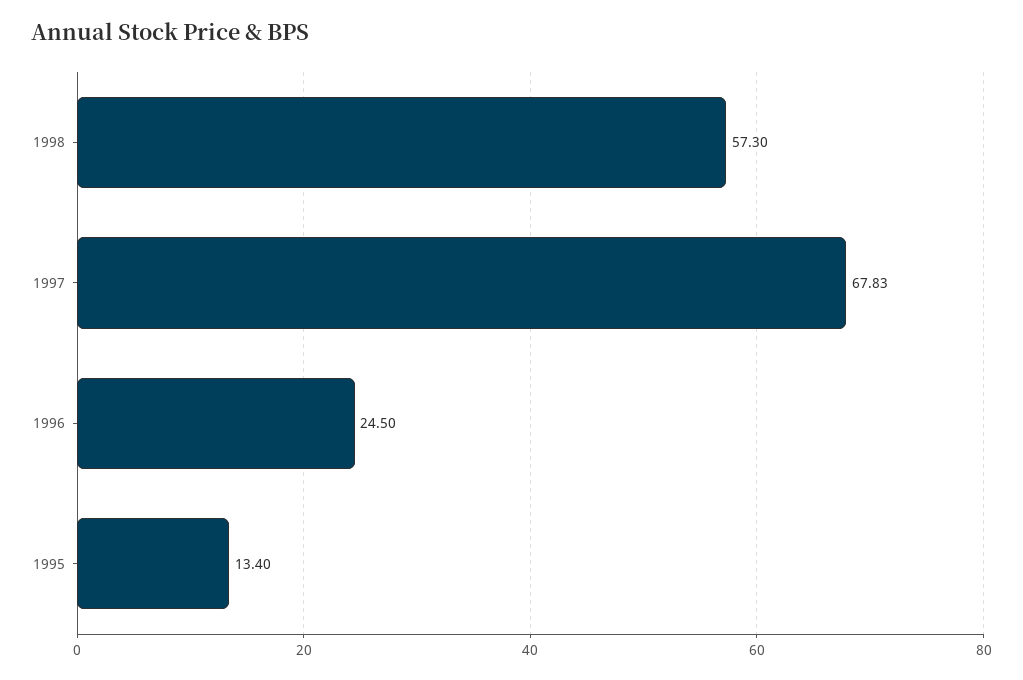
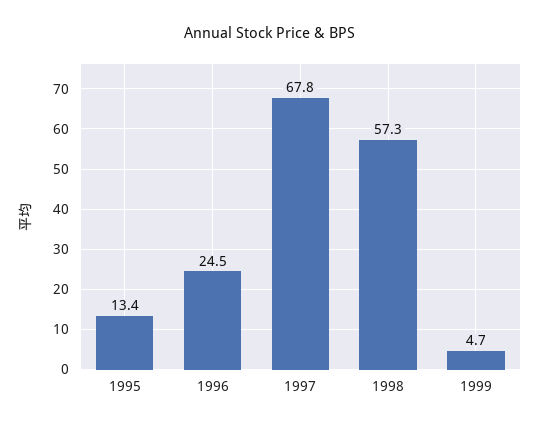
1999: none -> 4.7

